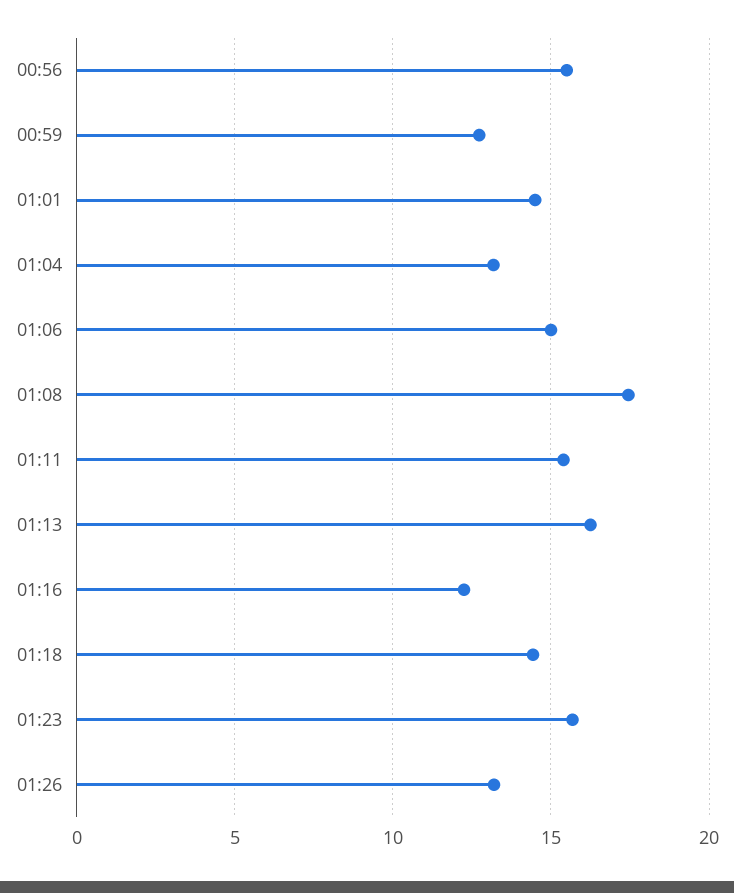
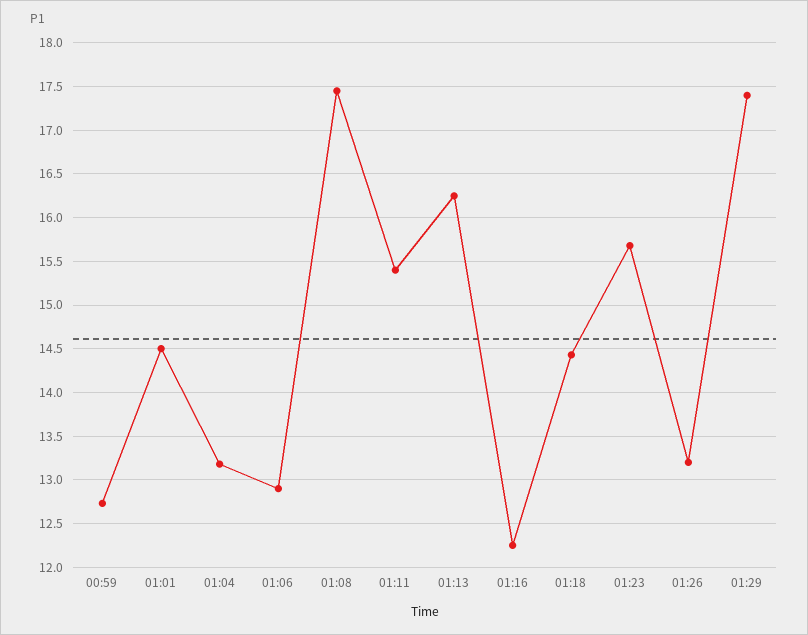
00:56: 15.5 -> none
01:06: 15 -> 12.9
01:29: none -> 17.4

